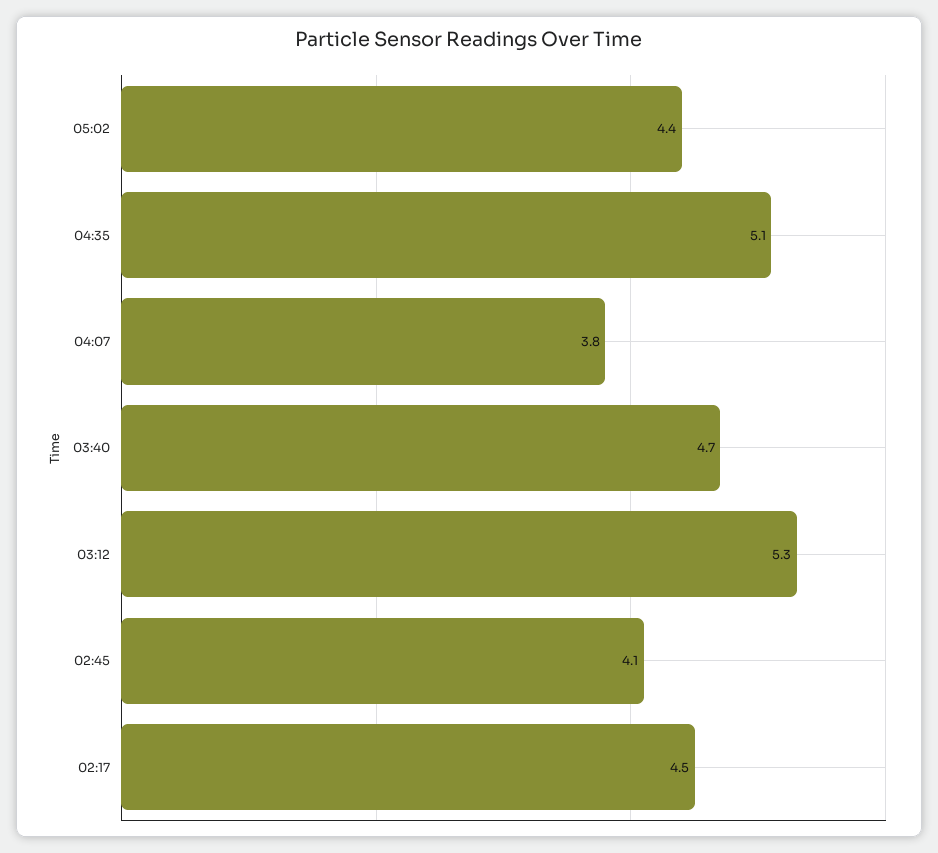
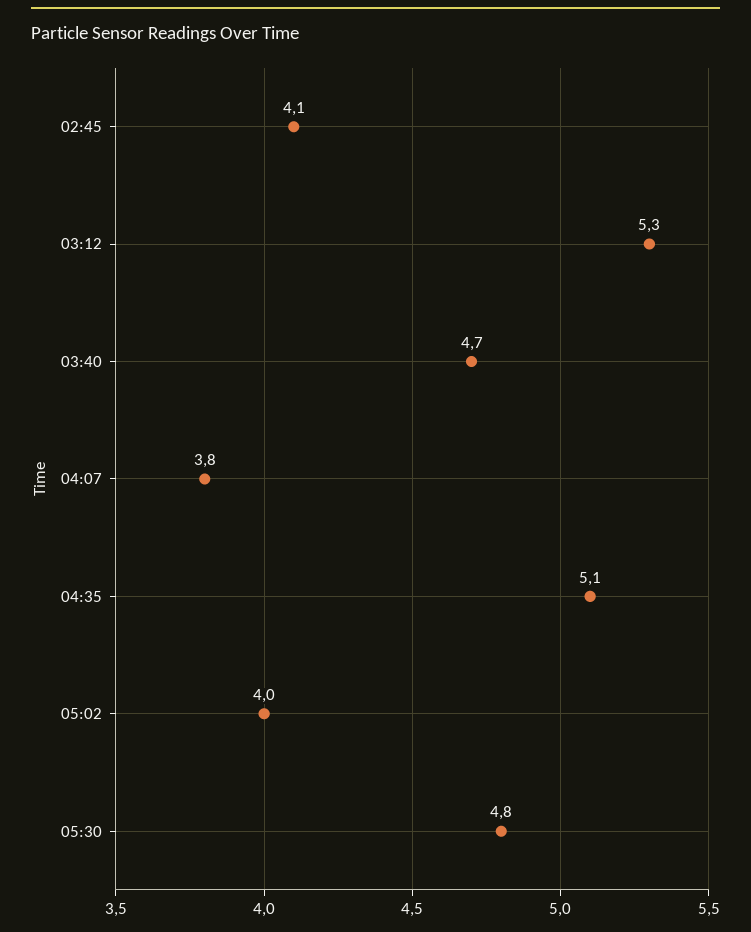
05:02: 4.4 -> 4
02:17: 4.5 -> none
05:30: none -> 4.8

